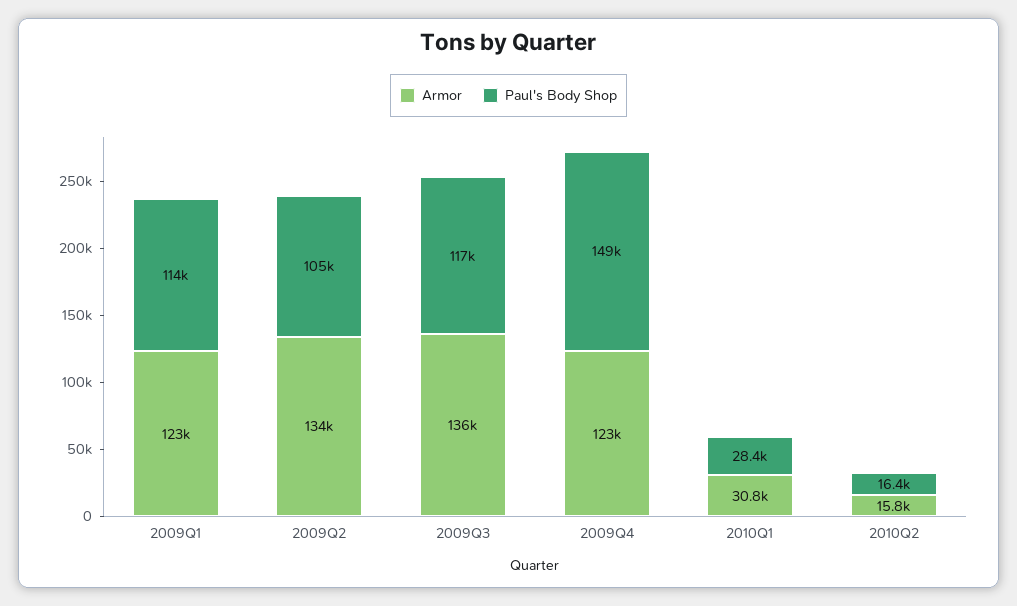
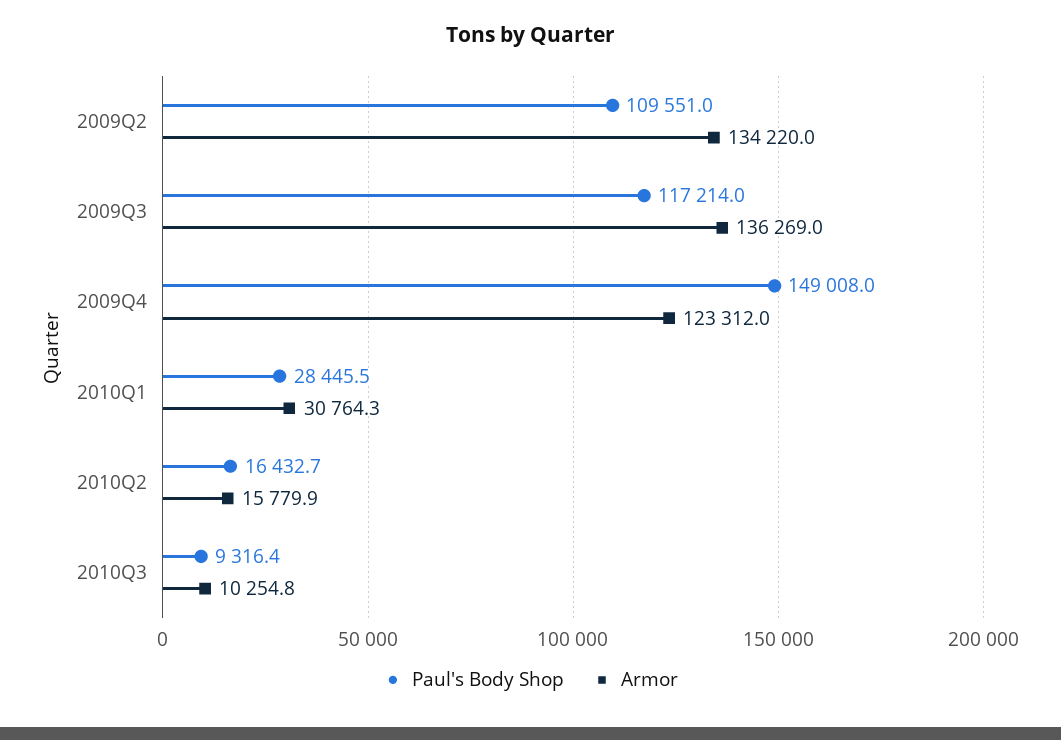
Armor, 2009Q1: 123000 -> none
Paul's Body Shop, 2009Q1: 114000 -> none
Paul's Body Shop, 2009Q2: 105000 -> 109551
Paul's Body Shop, 2010Q3: none -> 9316.4
Armor, 2010Q3: none -> 10254.8

